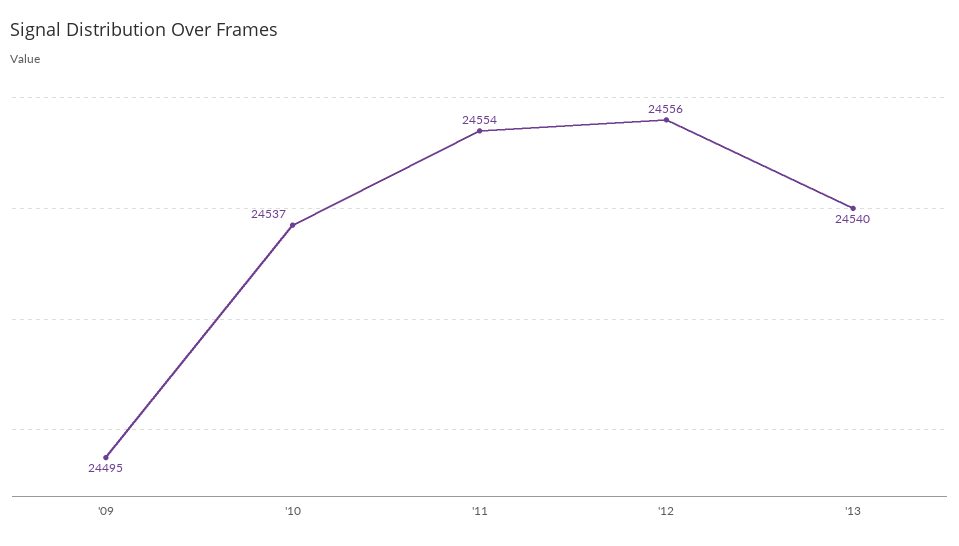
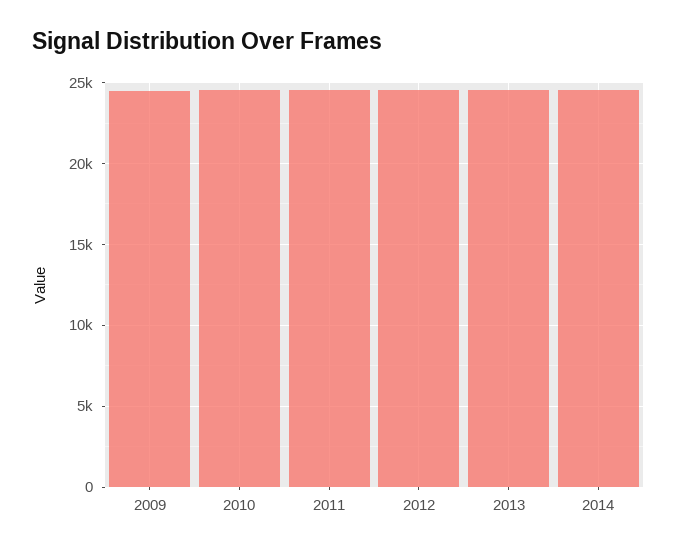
2014: none -> 24500

